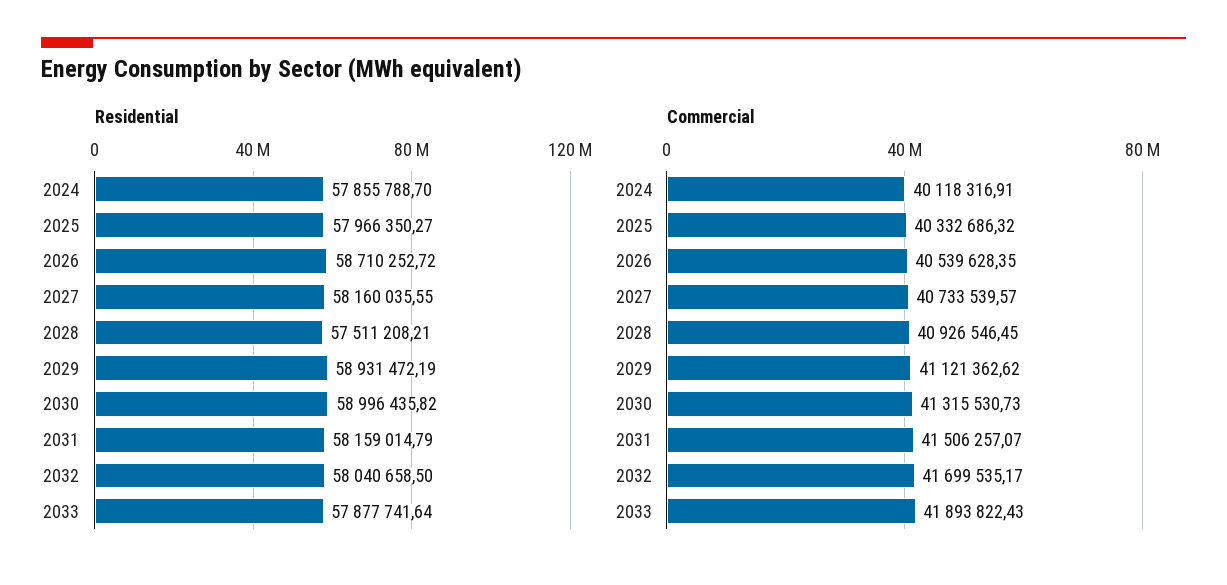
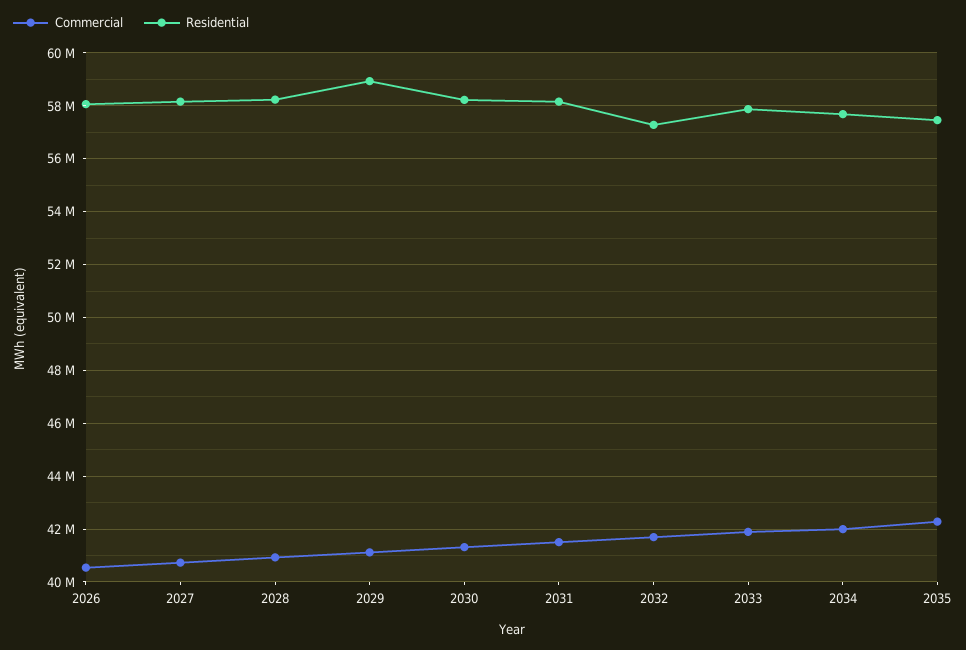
Residential, 2024: 57855788.7 -> none
Residential, 2025: 57966350.27 -> none
Residential, 2026: 58710252.72 -> 58000000
Residential, 2028: 57511208.21 -> 58250000
Residential, 2030: 58996435.82 -> 58250000
Residential, 2032: 58040658.5 -> 57250000
Commercial, 2024: 40118316.91 -> none
Commercial, 2025: 40332686.32 -> none
Commercial, 2034: none -> 42000000
Residential, 2034: none -> 57750000
Commercial, 2035: none -> 42250000
Residential, 2035: none -> 57500000

